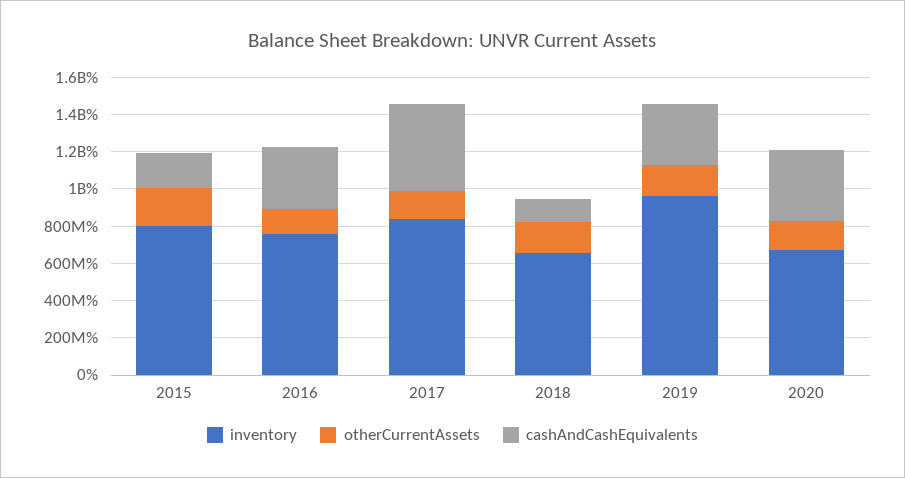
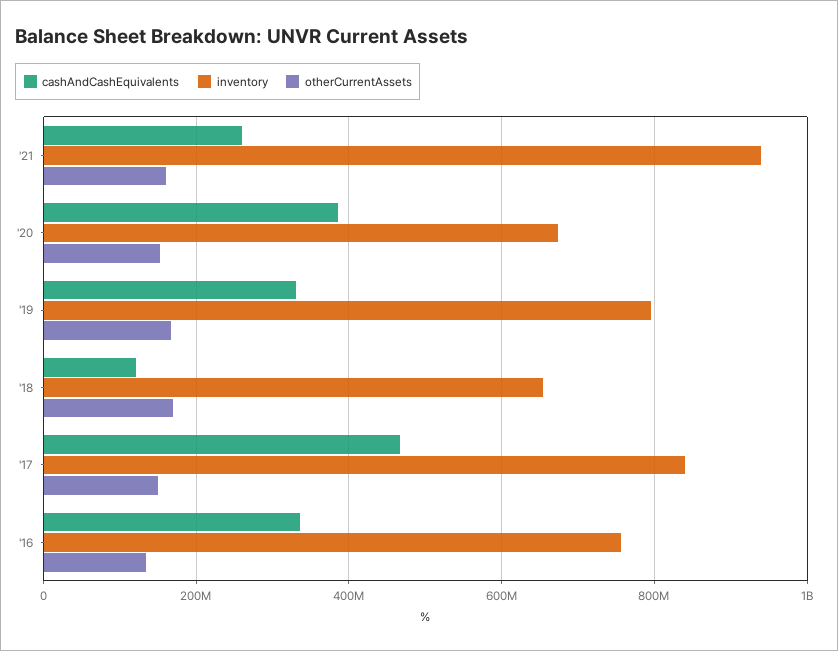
inventory, 2015: 800000000 -> none
otherCurrentAssets, 2015: 200000000 -> none
cashAndCashEquivalents, 2015: 200000000 -> none
inventory, 2019: 950000000 -> 800000000
cashAndCashEquivalents, '21: none -> 260000000
inventory, '21: none -> 940000000
otherCurrentAssets, '21: none -> 160000000

